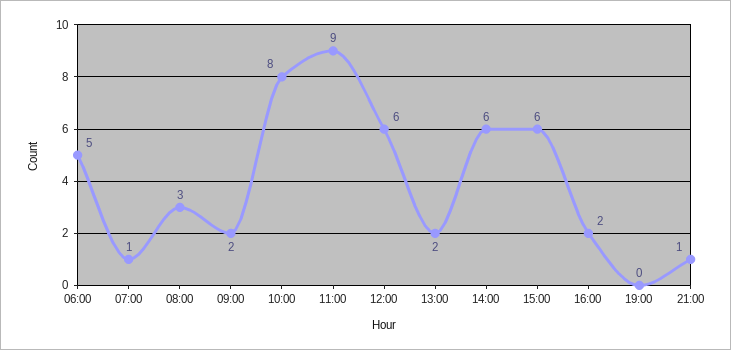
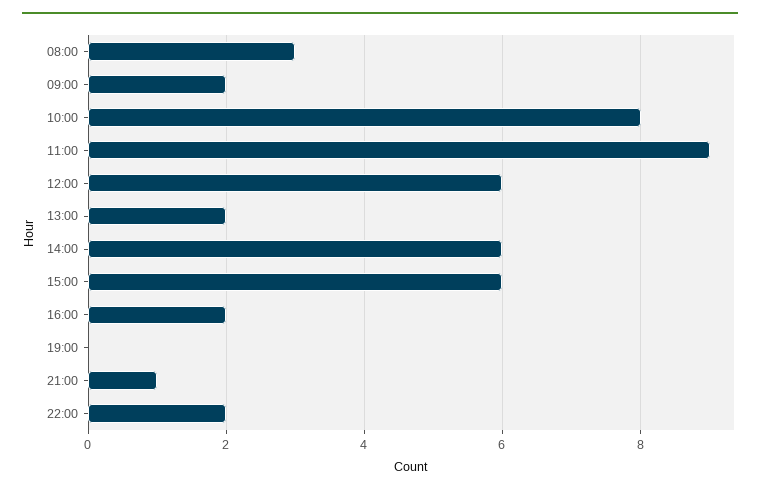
06:00: 5 -> none
07:00: 1 -> none
22:00: none -> 2

